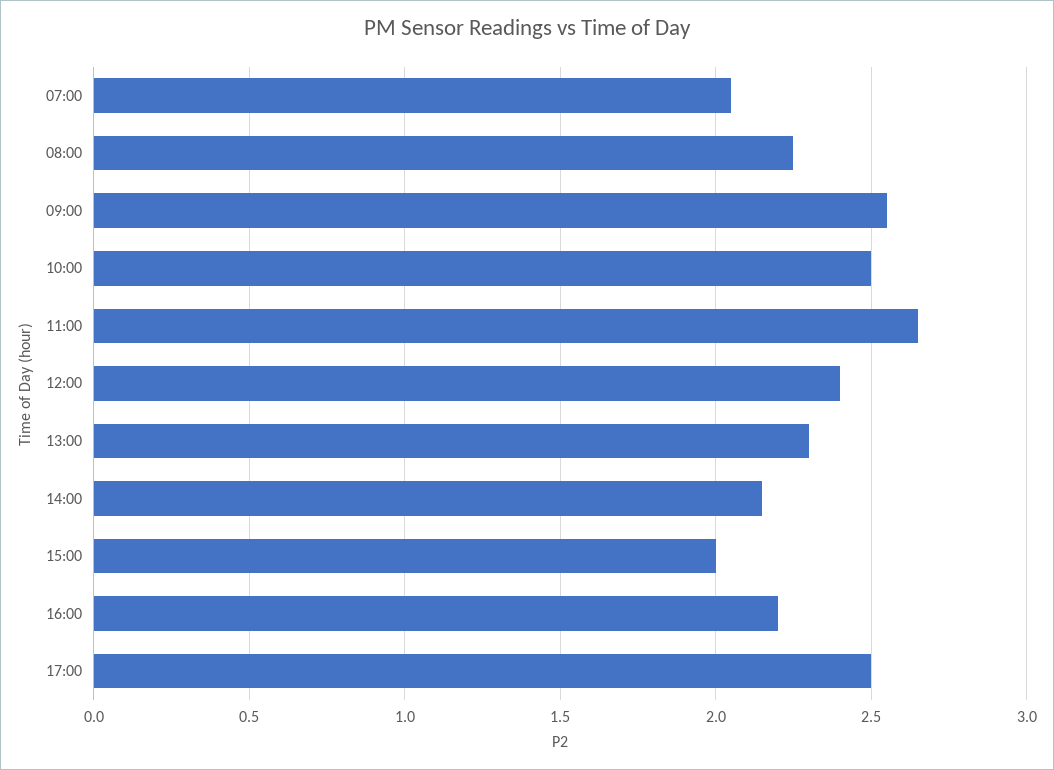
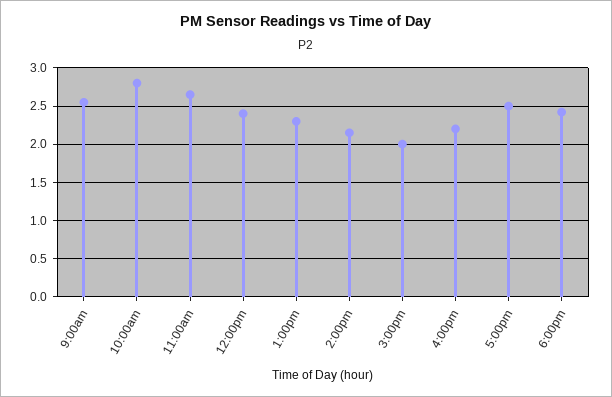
07:00: 2.05 -> none
08:00: 2.25 -> none
10:00: 2.5 -> 2.8
6:00pm: none -> 2.4

